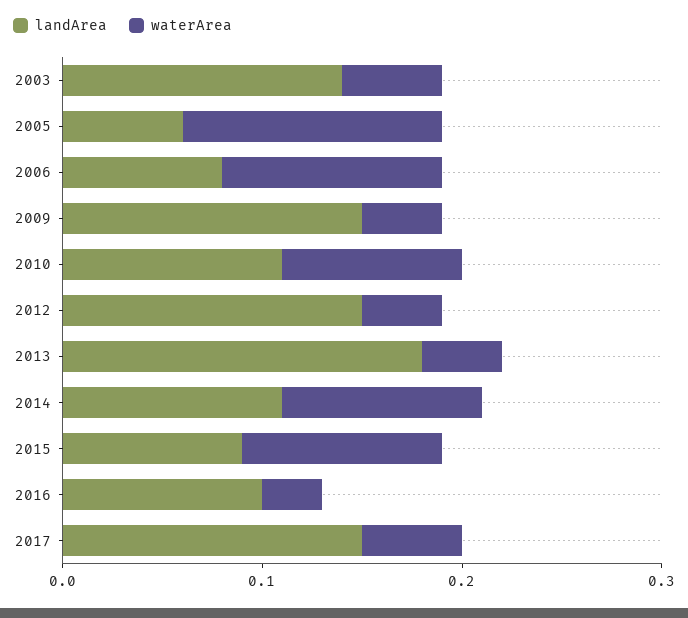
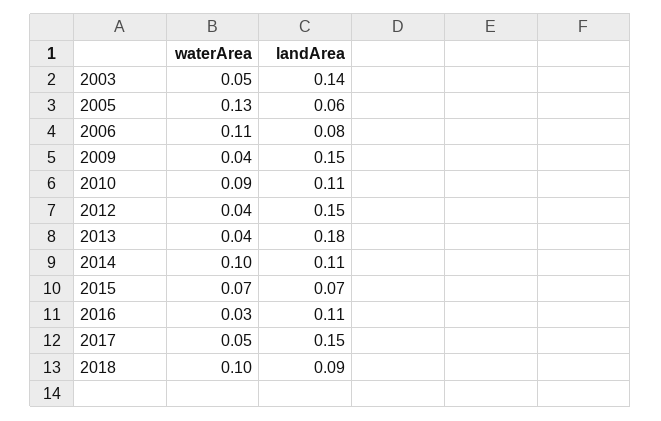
landArea, 2015: 0.09 -> 0.07
waterArea, 2015: 0.1 -> 0.07
landArea, 2016: 0.1 -> 0.11
waterArea, 2018: none -> 0.1
landArea, 2018: none -> 0.09

